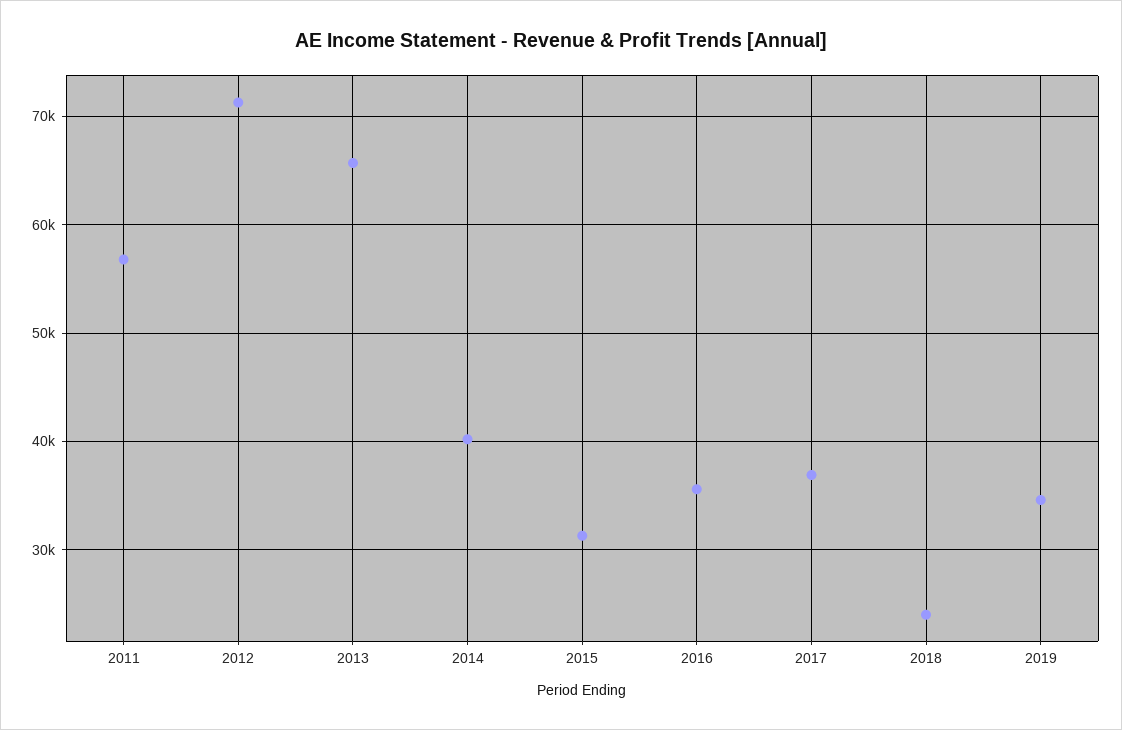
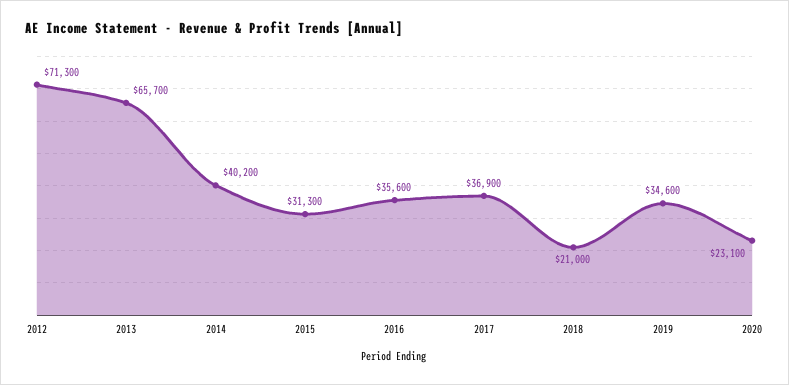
2011: 57000 -> none
2018: 24000 -> 21000
2020: none -> 23100

